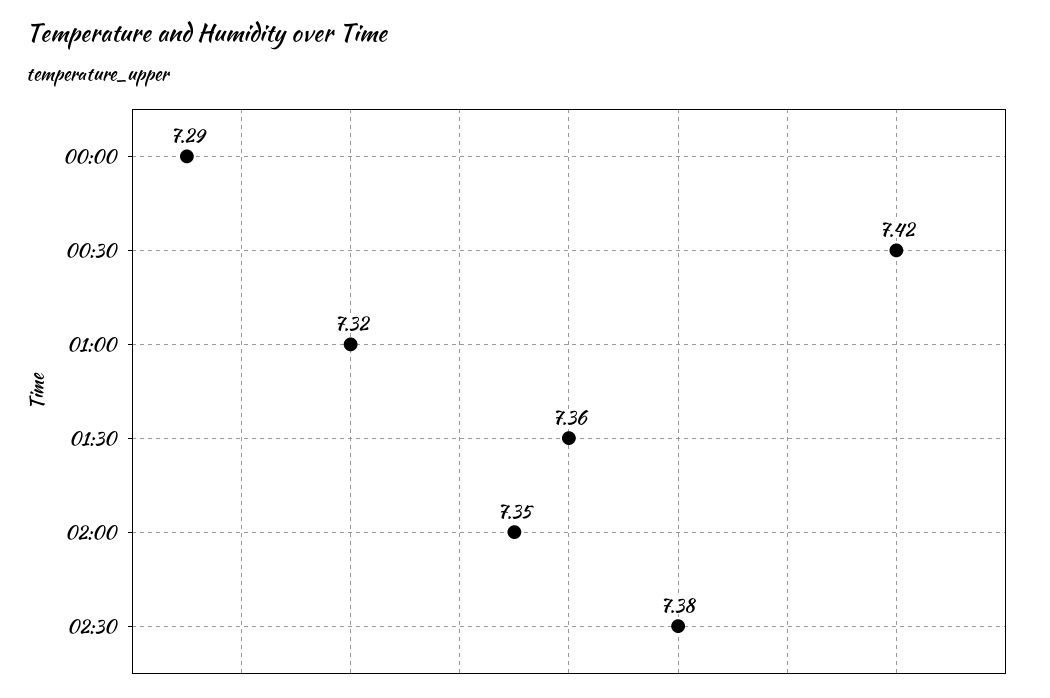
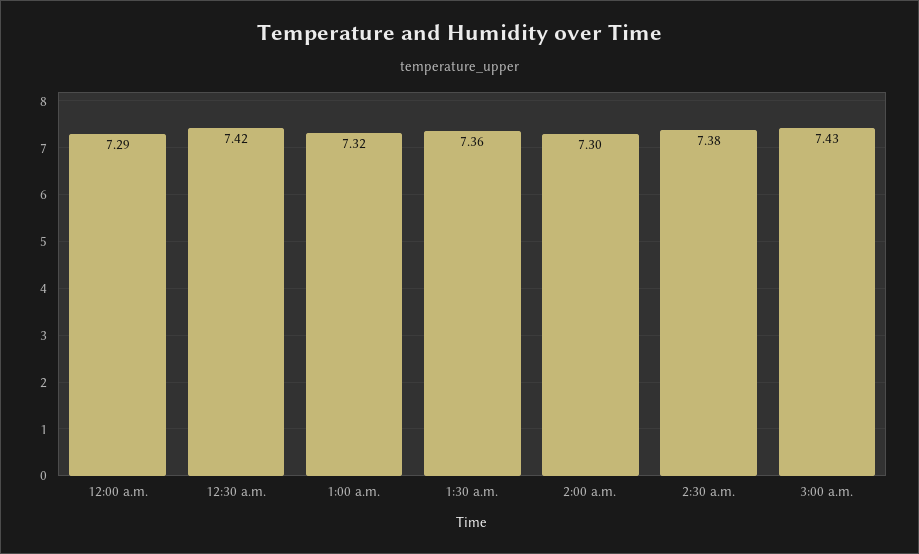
02:00: 7.35 -> 7.3
3:00 a.m.: none -> 7.43

